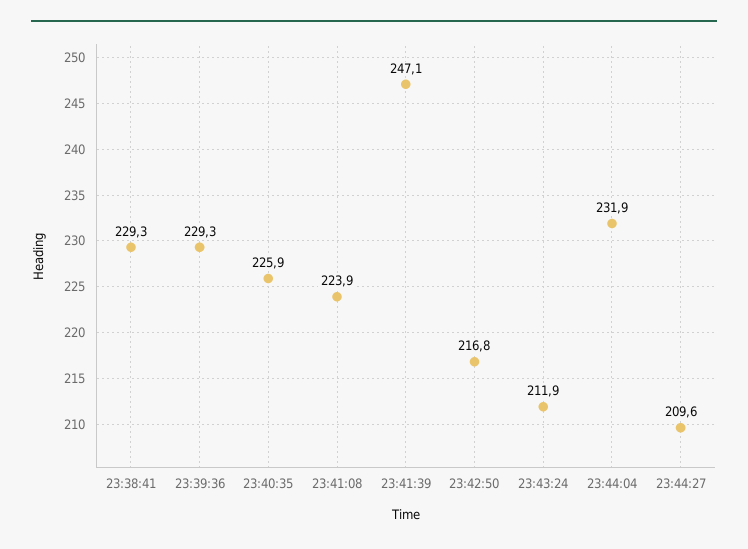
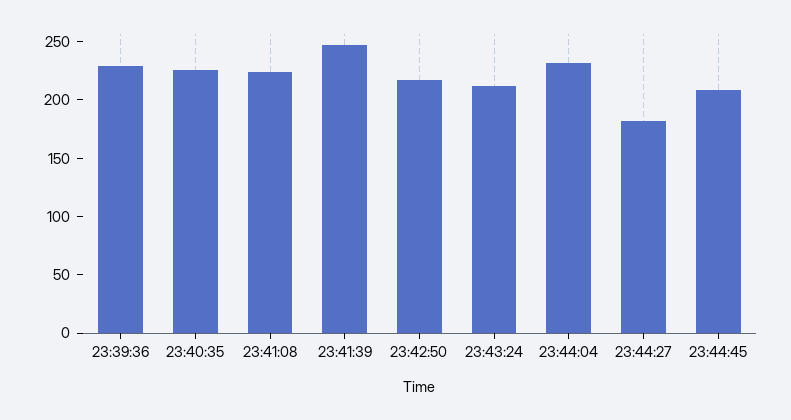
23:38:41: 229.3 -> none
23:44:27: 209.6 -> 180
23:44:45: none -> 210

